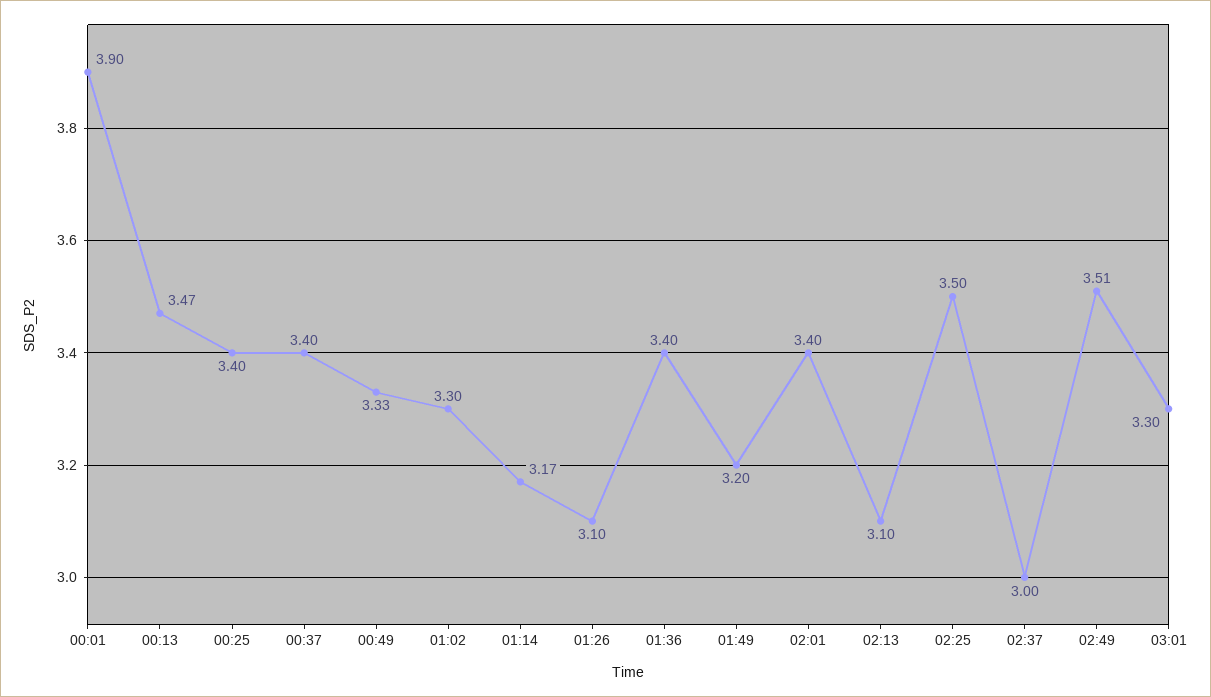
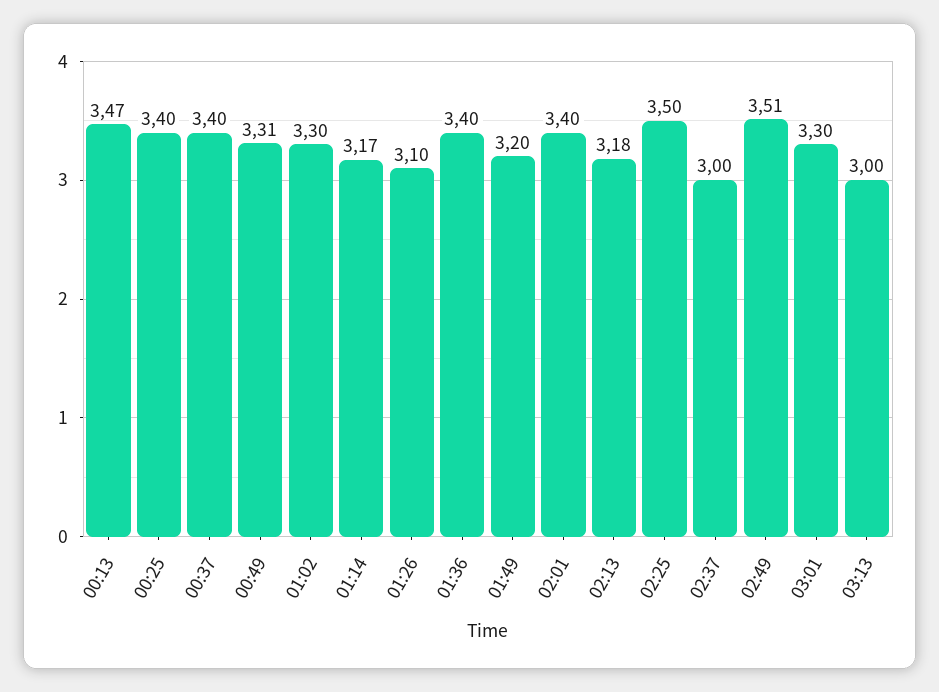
00:01: 3.9 -> none
00:49: 3.33 -> 3.31
02:13: 3.1 -> 3.18
03:13: none -> 3

